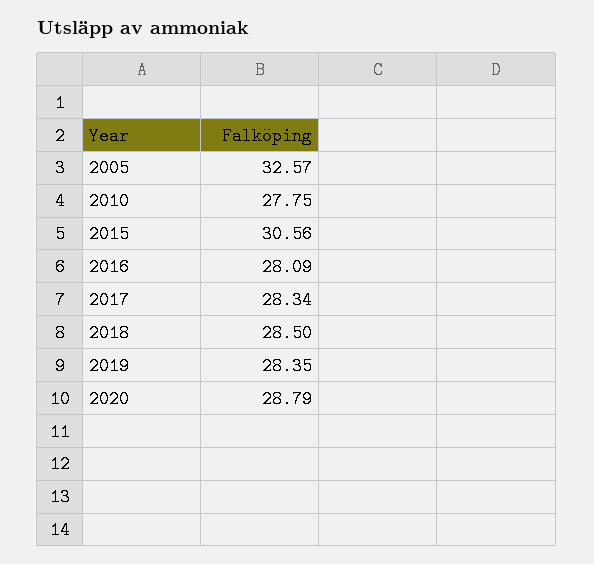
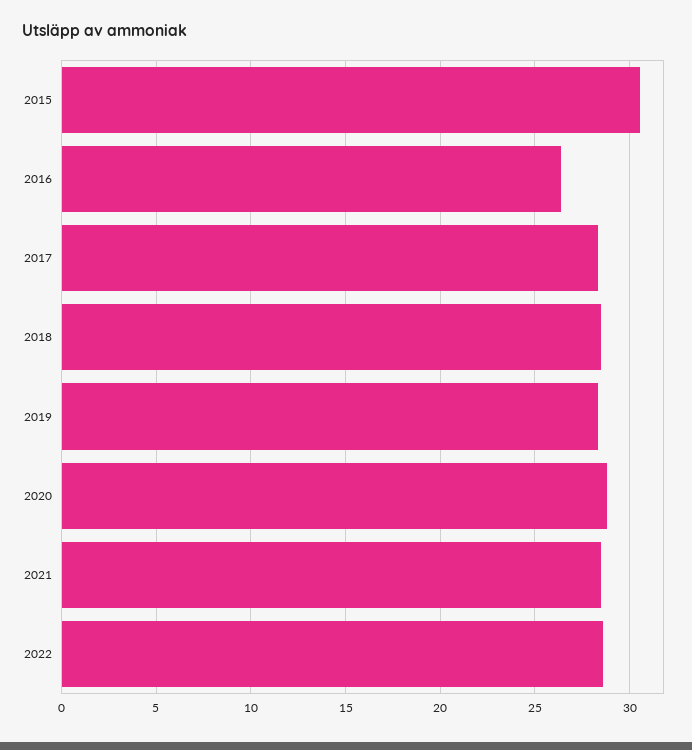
2005: 32.57 -> none
2010: 27.75 -> none
2016: 28.09 -> 26.5
2021: none -> 28.5
2022: none -> 28.5

